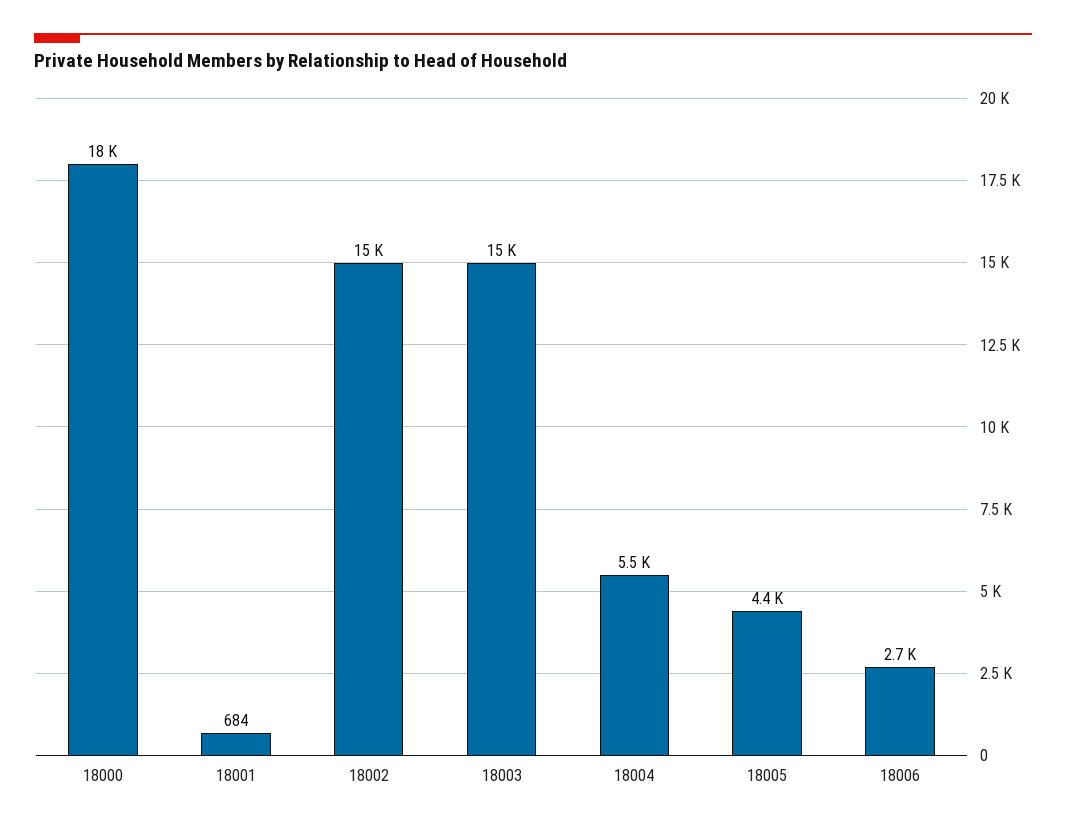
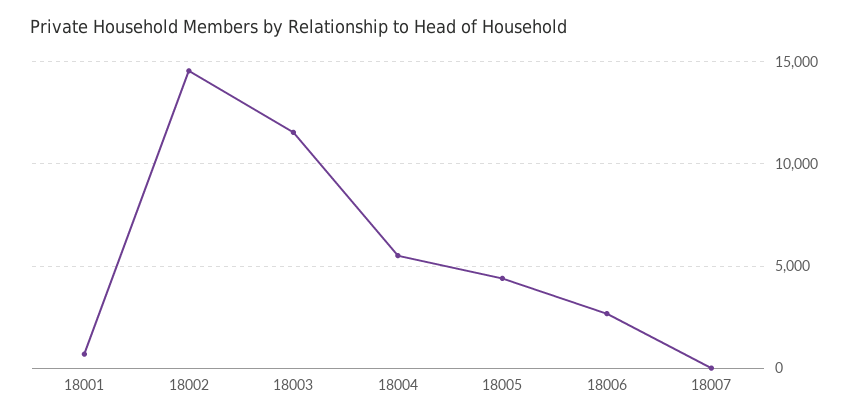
18000: 18000 -> none
18003: 15000 -> 11500
18007: none -> 0

